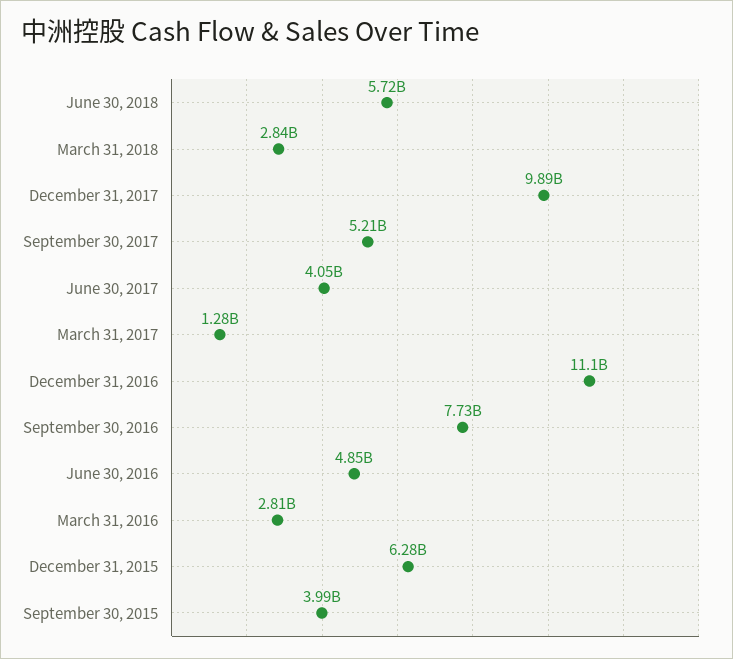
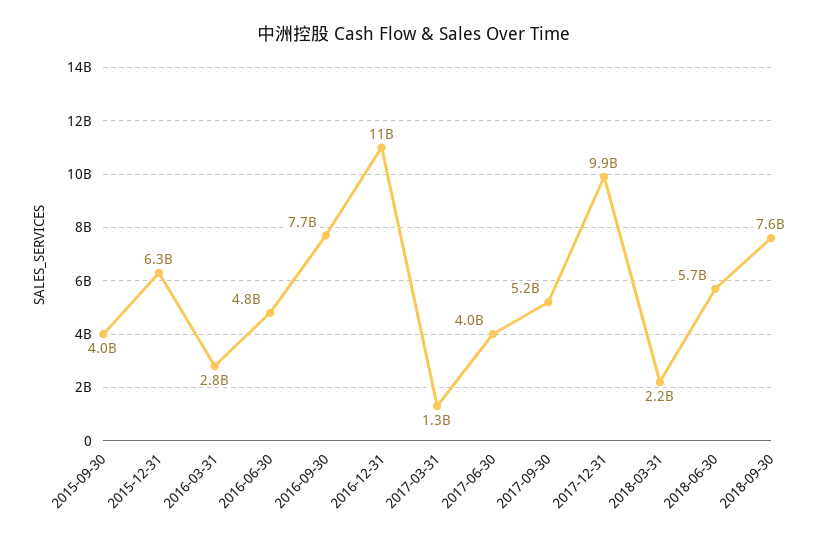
March 31, 2018: 2840000000 -> 2200000000
2018-09-30: none -> 7600000000

